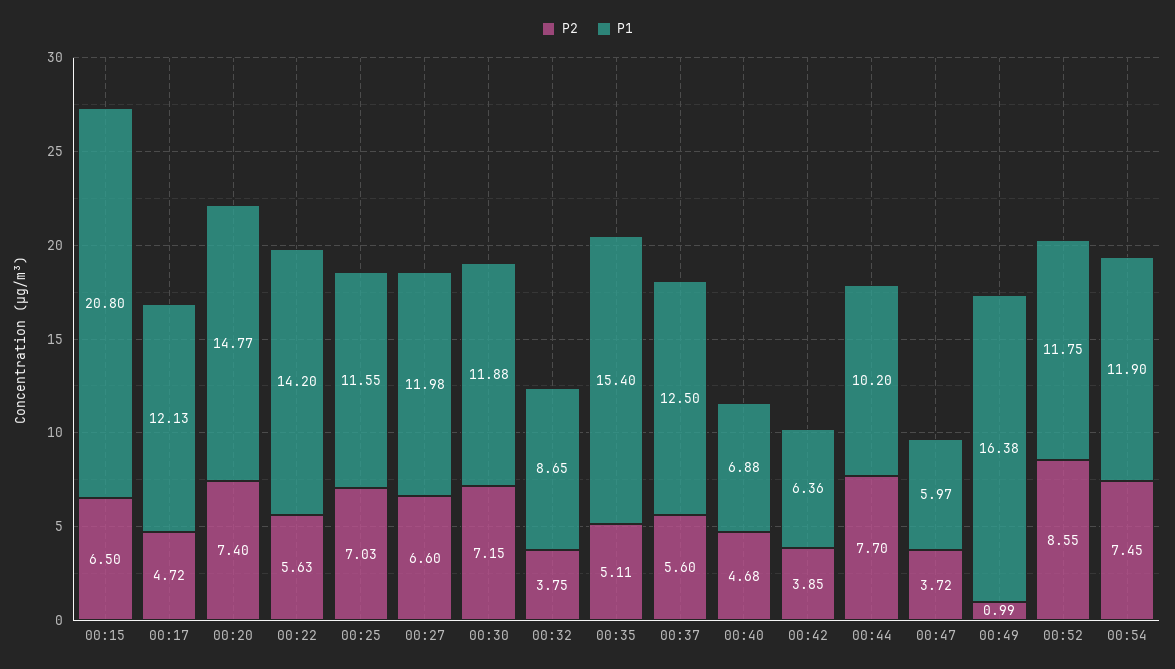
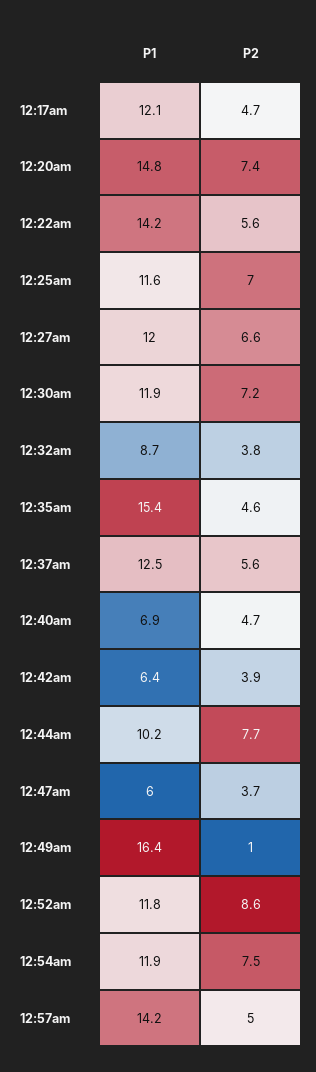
P2, 00:15: 6.5 -> none
P1, 00:15: 20.8 -> none
P2, 00:35: 5.11 -> 4.6
P1, 12:57am: none -> 14.2
P2, 12:57am: none -> 5

